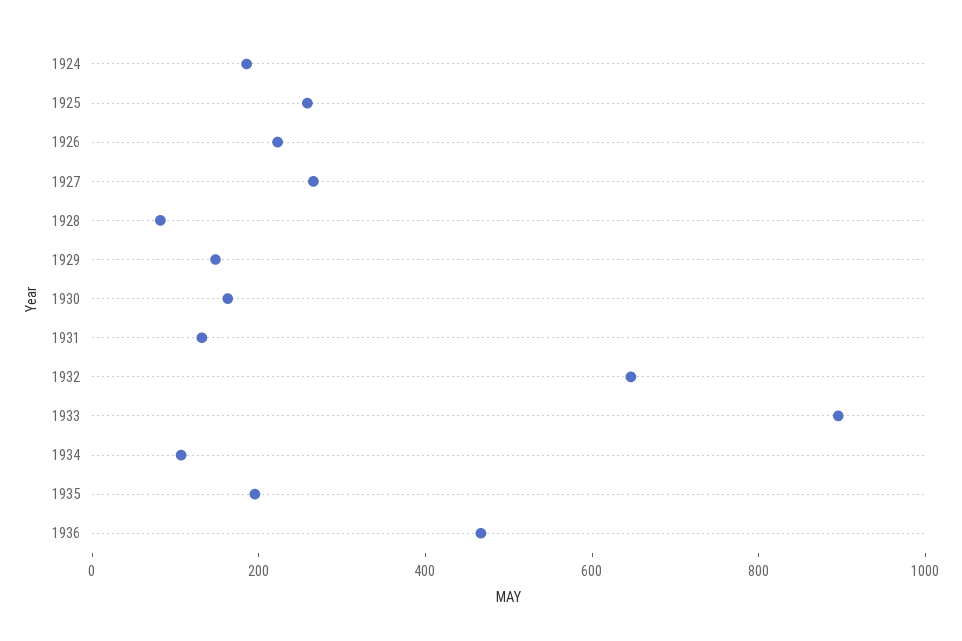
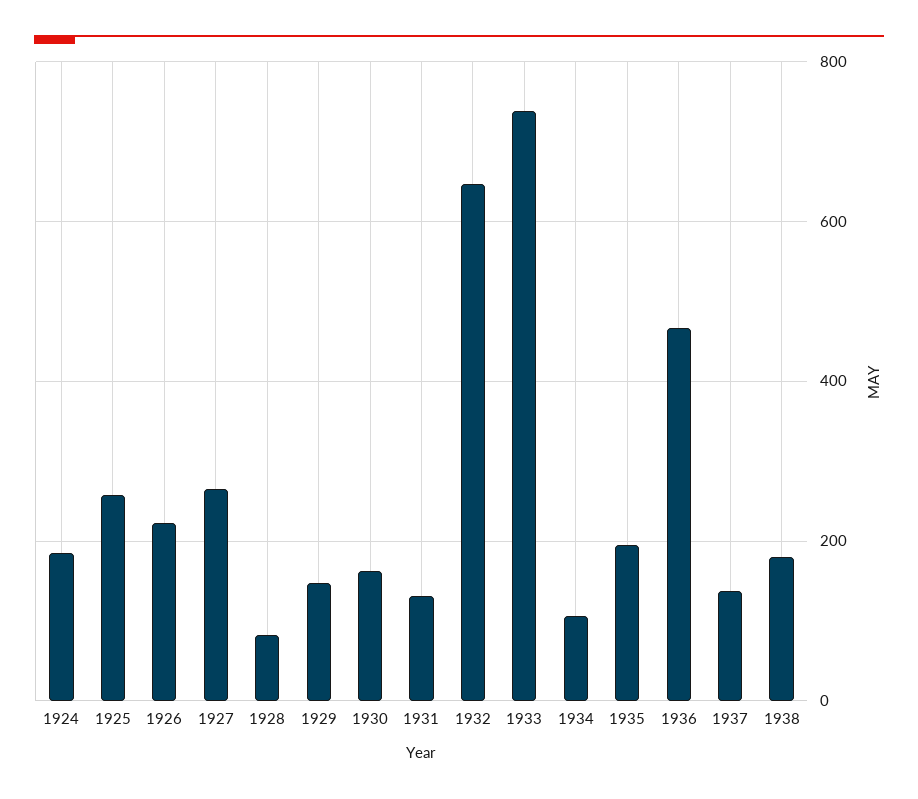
1933: 900 -> 740
1937: none -> 140
1938: none -> 180

